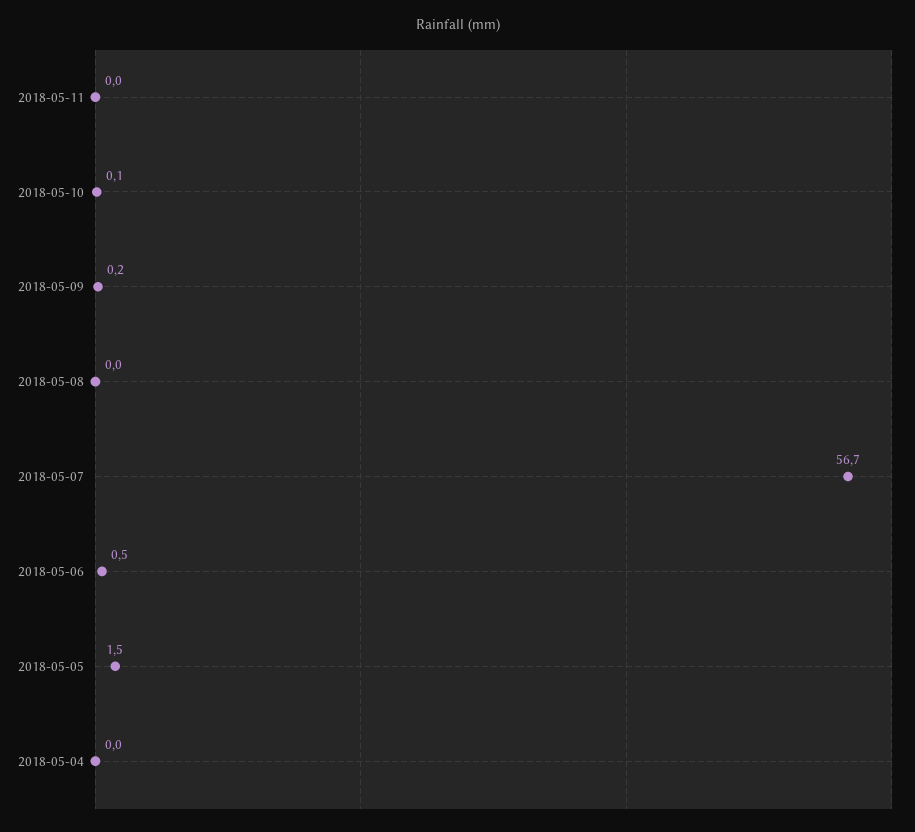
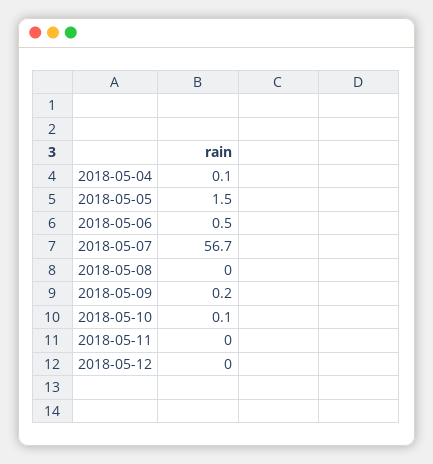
2018-05-04: 0 -> 0.1
2018-05-12: none -> 0

